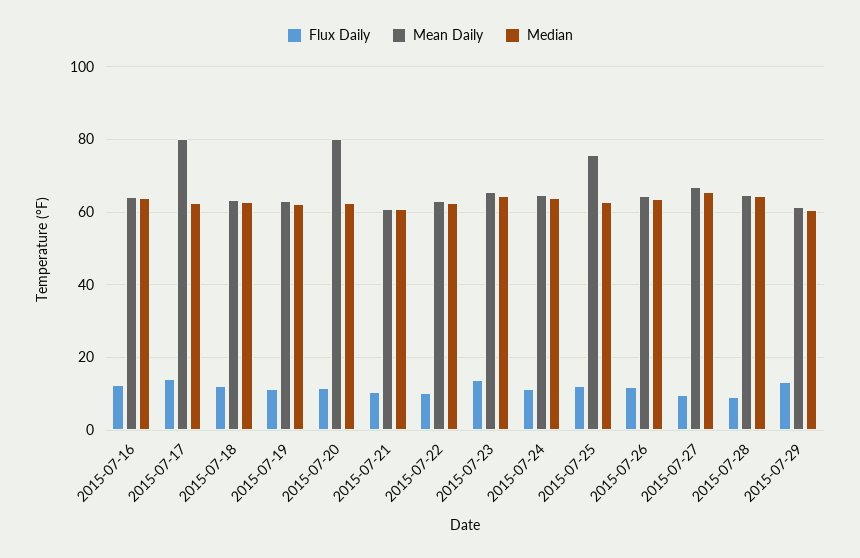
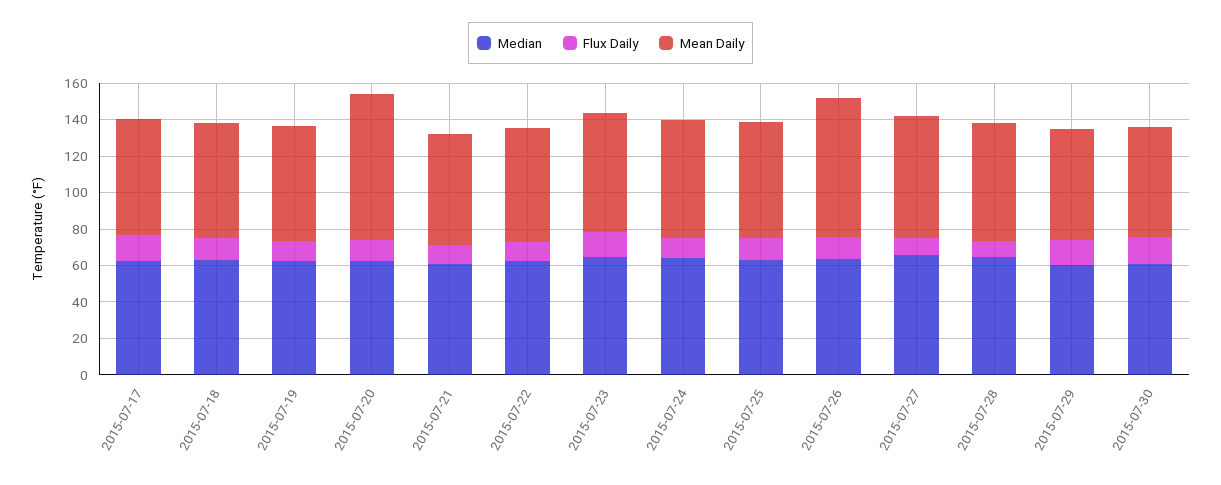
Flux Daily, 2015-07-16: 12 -> none
Mean Daily, 2015-07-16: 64 -> none
Median, 2015-07-16: 64 -> none
Mean Daily, 2015-07-17: 80 -> 65
Mean Daily, 2015-07-25: 76 -> 65
Mean Daily, 2015-07-26: 64 -> 75
Median, 2015-07-30: none -> 60
Flux Daily, 2015-07-30: none -> 15
Mean Daily, 2015-07-30: none -> 60

